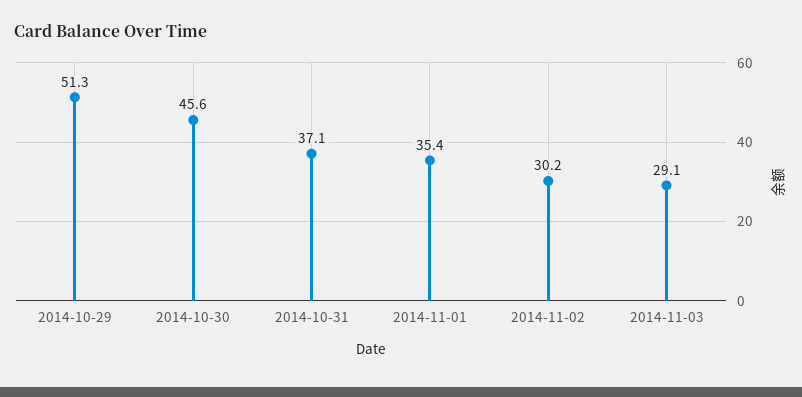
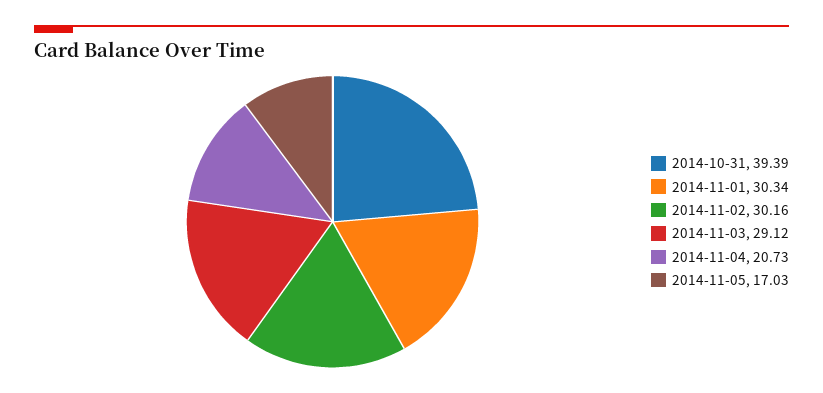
2014-10-29: 51.3 -> none
2014-10-30: 45.6 -> none
2014-10-31: 37.1 -> 39.39
2014-11-01: 35.4 -> 30.34
2014-11-04: none -> 20.73
2014-11-05: none -> 17.03

